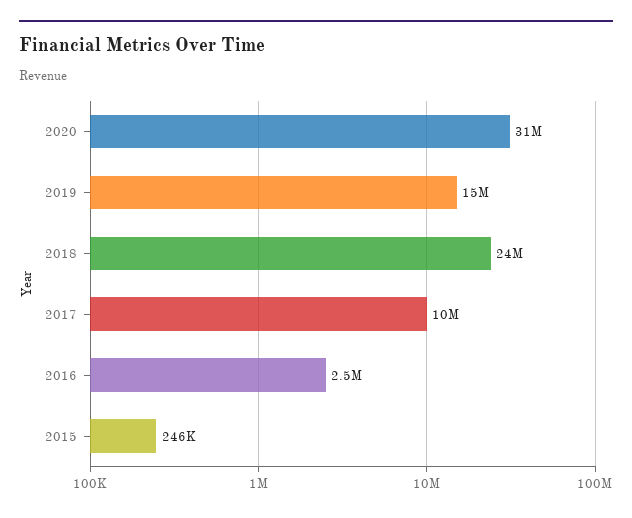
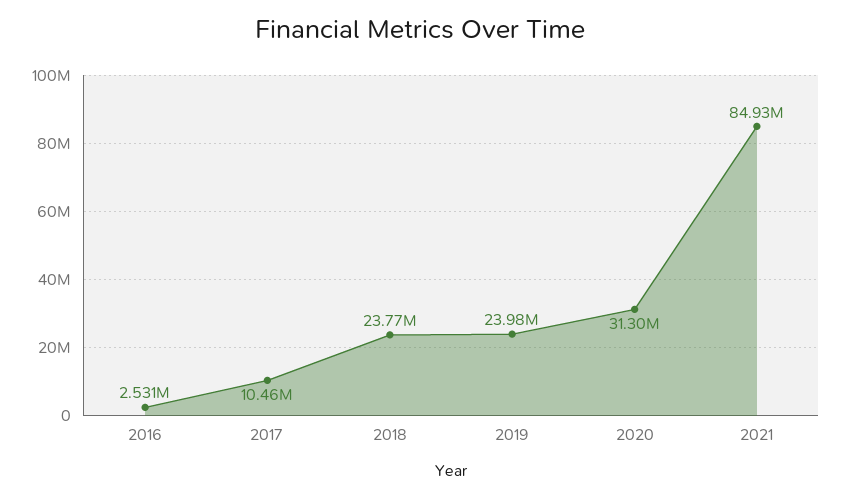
2019: 15000000 -> 23980000
2015: 246000 -> none
2021: none -> 84930000

